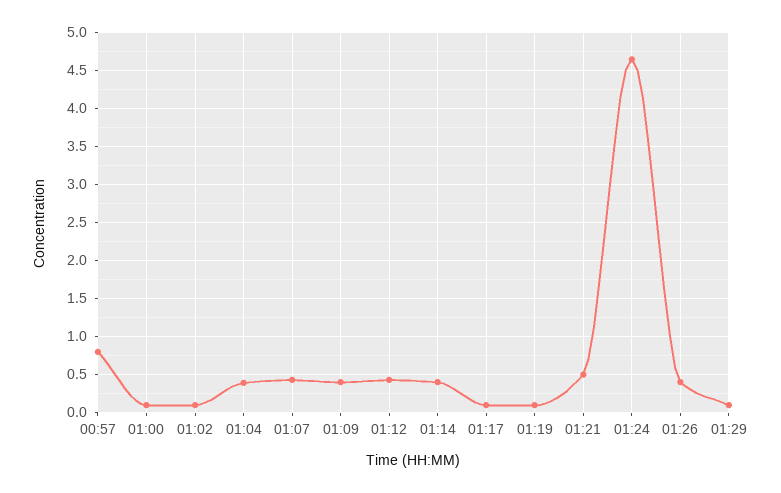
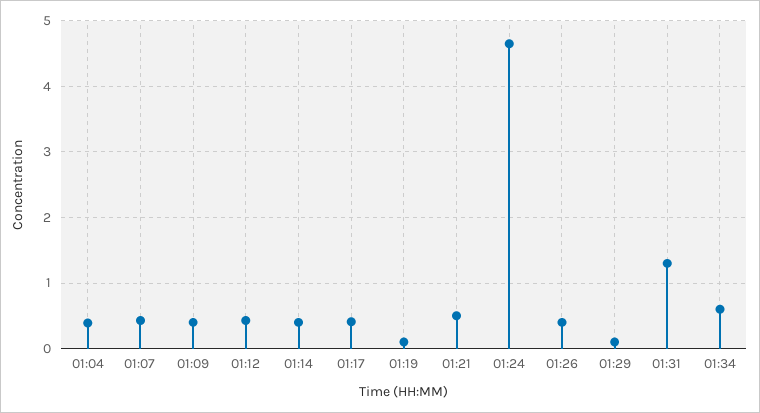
00:57: 0.8 -> none
01:00: 0.1 -> none
01:02: 0.1 -> none
01:17: 0.1 -> 0.4
01:31: none -> 1.3
01:34: none -> 0.6

